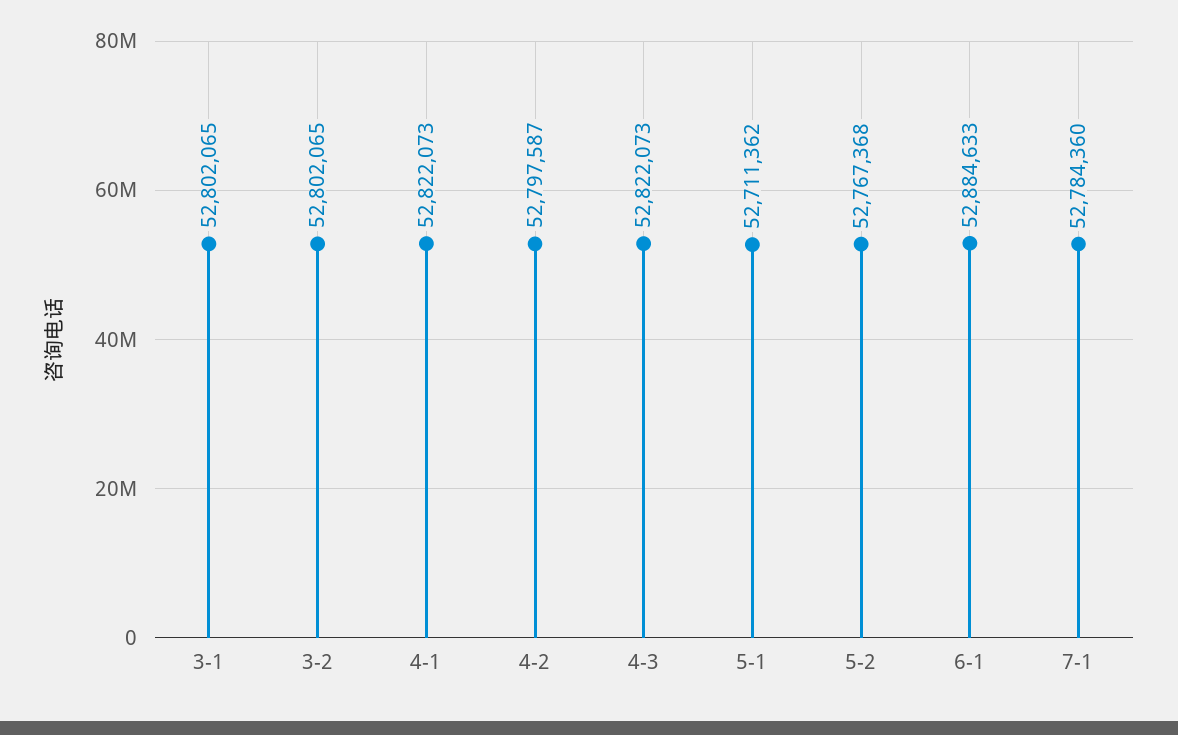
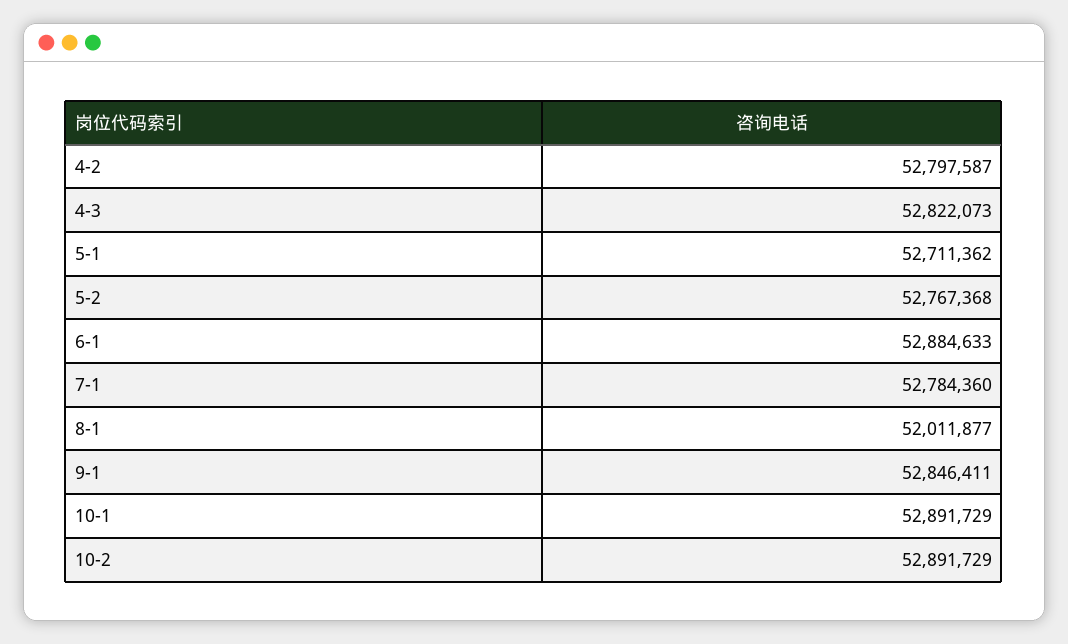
3-1: 52802065 -> none
3-2: 52802065 -> none
4-1: 52822073 -> none
8-1: none -> 52011877
9-1: none -> 52846411
10-1: none -> 52891729
10-2: none -> 52891729

